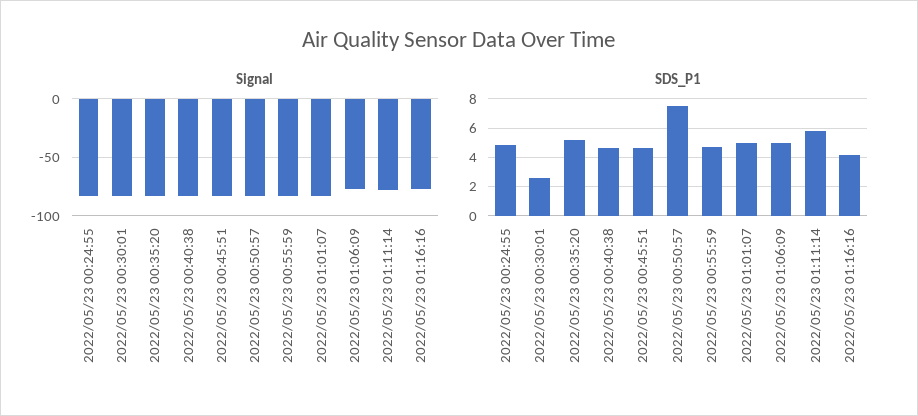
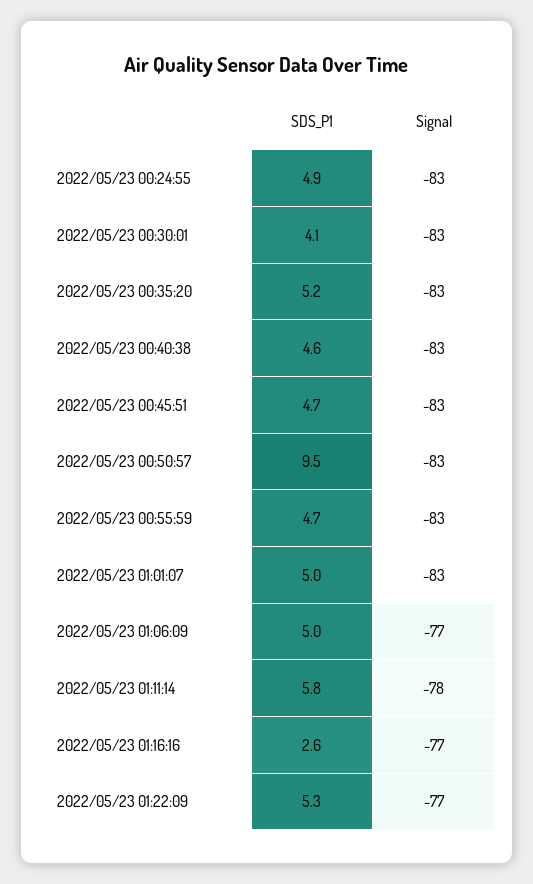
SDS_P1, 2022/05/23 00:30:01: 2.5 -> 4.1
SDS_P1, 2022/05/23 00:50:57: 7.5 -> 9.5
SDS_P1, 2022/05/23 01:16:16: 4 -> 2.6
SDS_P1, 2022/05/23 01:22:09: none -> 5.3
Signal, 2022/05/23 01:22:09: none -> -77

